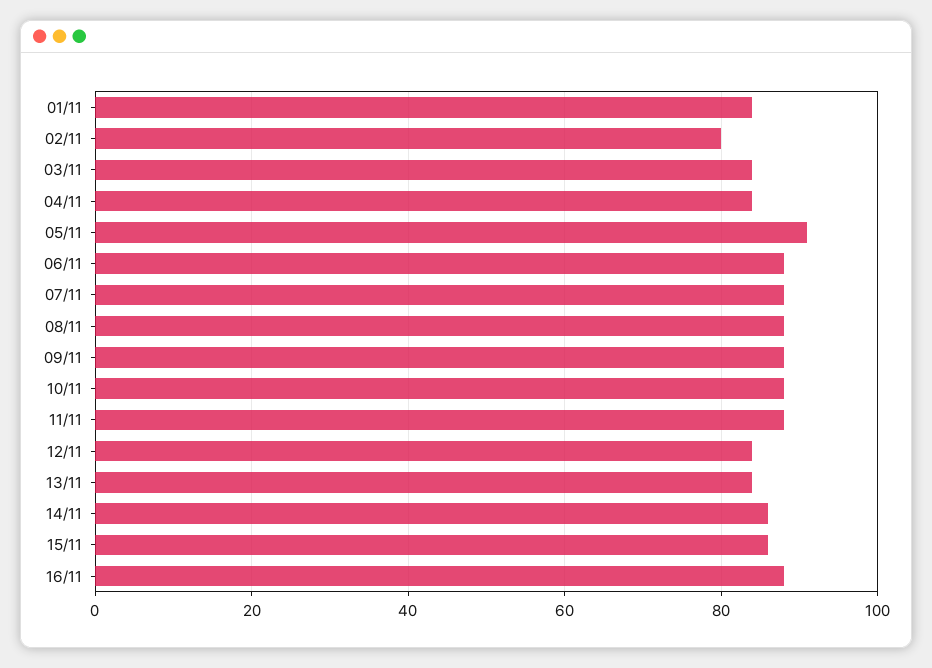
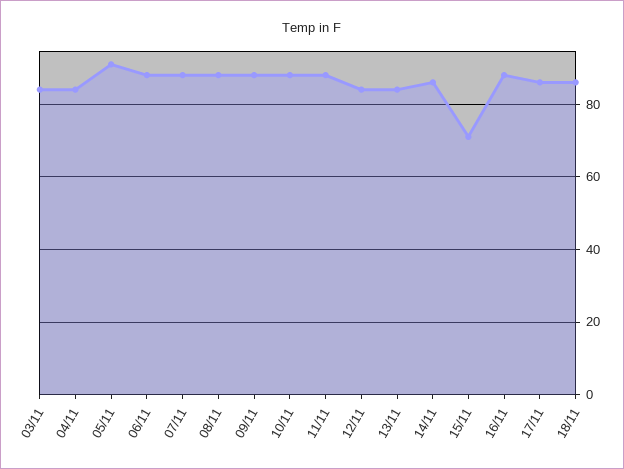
01/11: 85 -> none
02/11: 80 -> none
15/11: 85 -> 70
17/11: none -> 85
18/11: none -> 85

